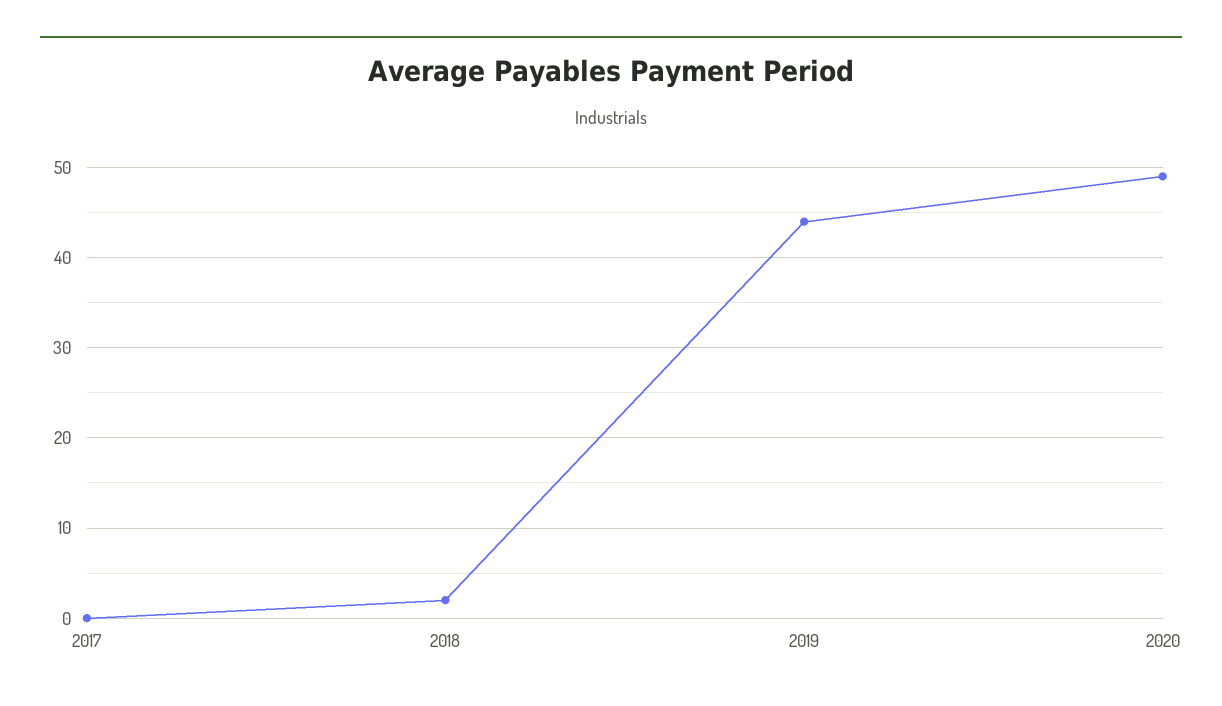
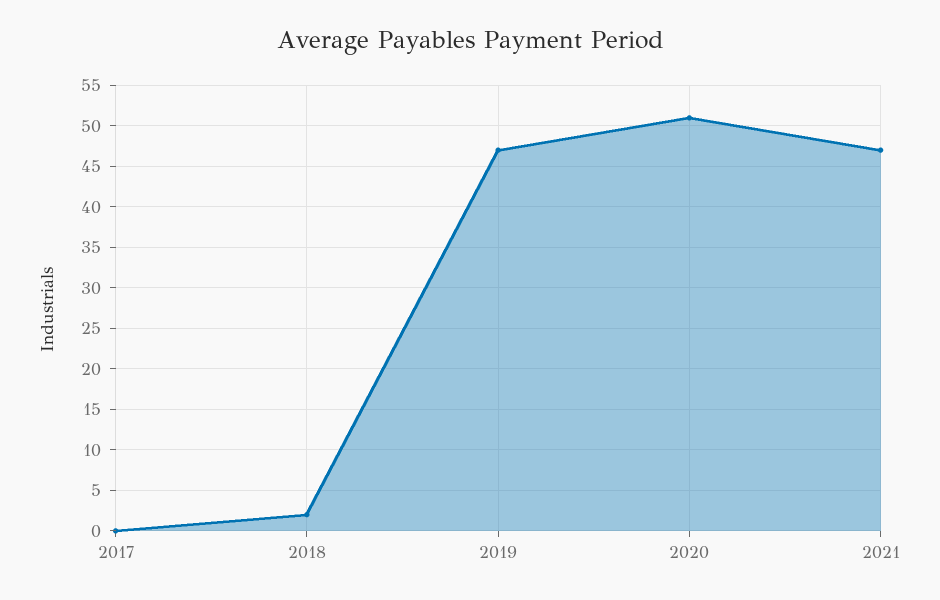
2019: 44 -> 47
2020: 49 -> 51
2021: none -> 47

